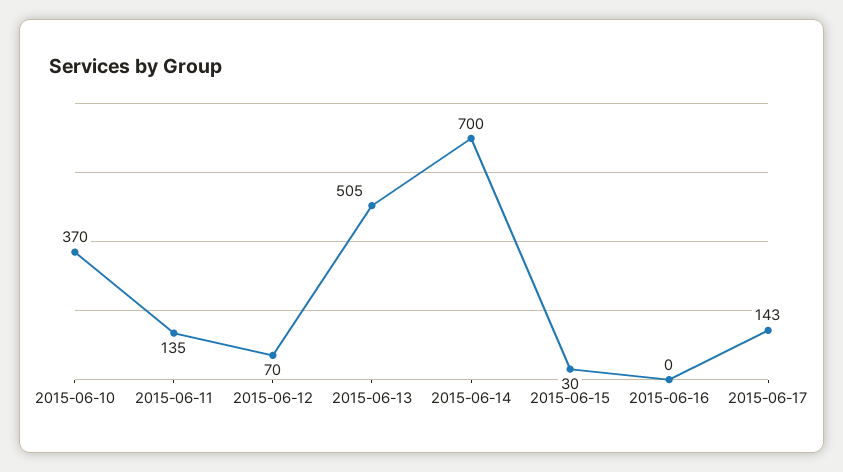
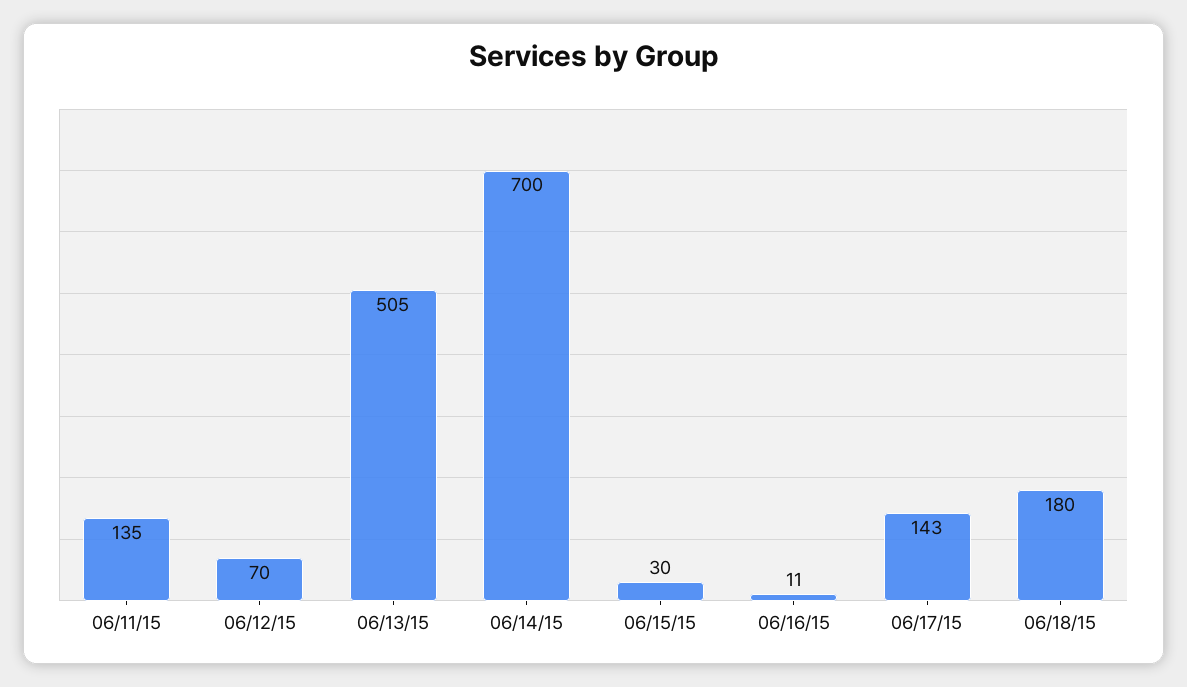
2015-06-10: 370 -> none
2015-06-16: 0 -> 11
06/18/15: none -> 180

